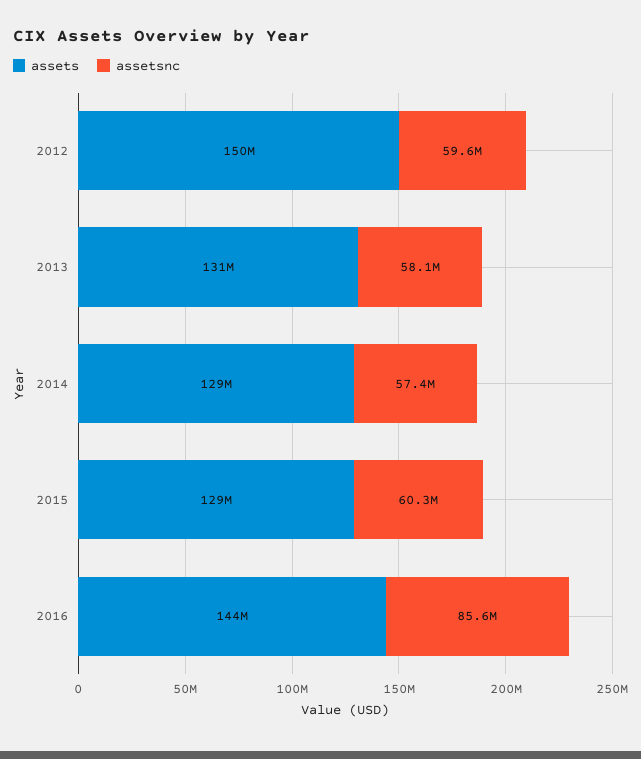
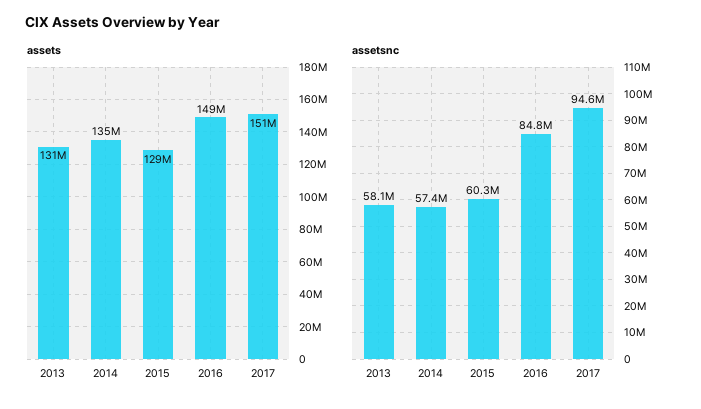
assets, 2012: 150000000 -> none
assetsnc, 2012: 59600000 -> none
assets, 2014: 129000000 -> 135000000
assets, 2016: 144000000 -> 149000000
assetsnc, 2016: 85600000 -> 84800000
assets, 2017: none -> 151000000
assetsnc, 2017: none -> 94600000

